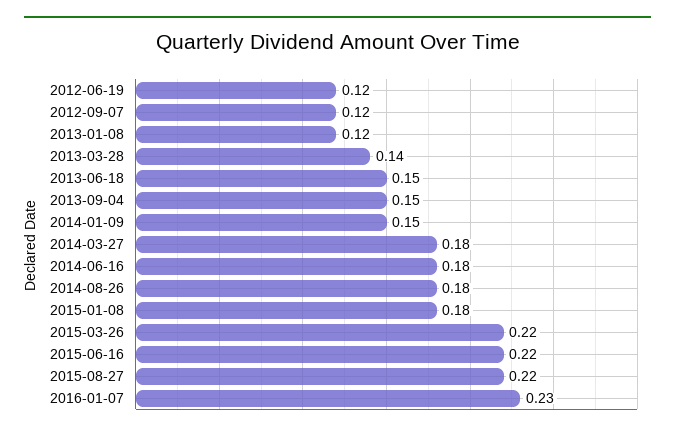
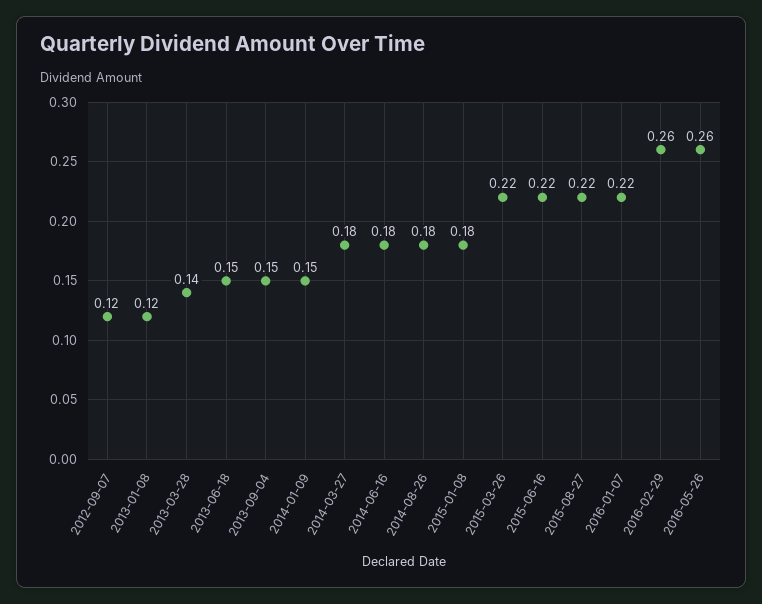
2012-06-19: 0.12 -> none
2016-01-07: 0.23 -> 0.22
2016-02-29: none -> 0.26
2016-05-26: none -> 0.26

